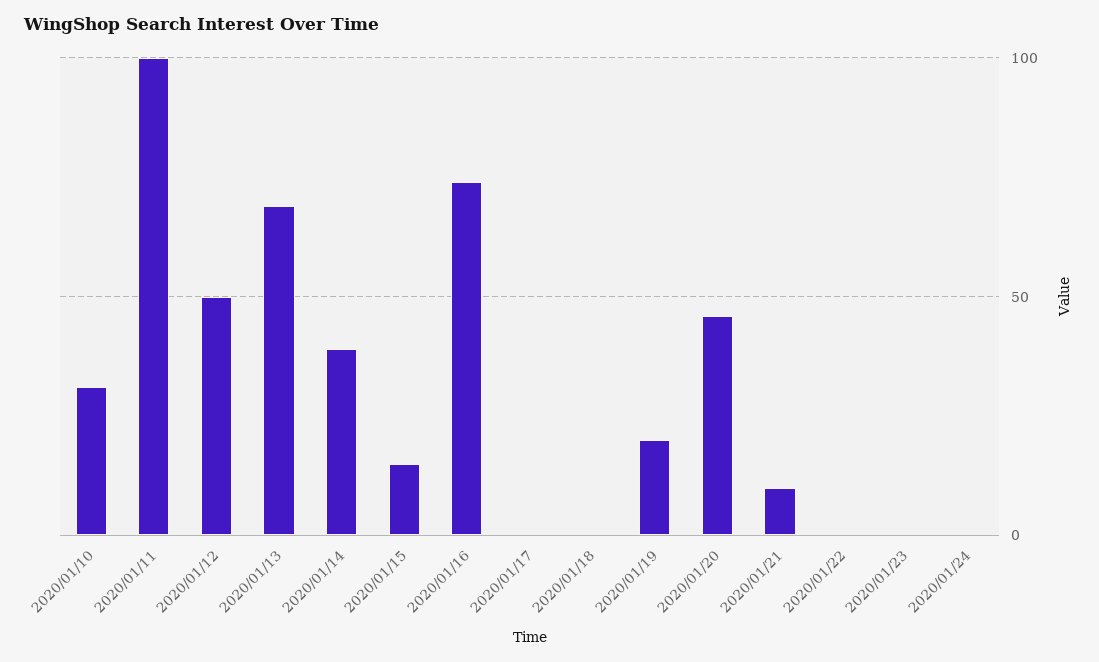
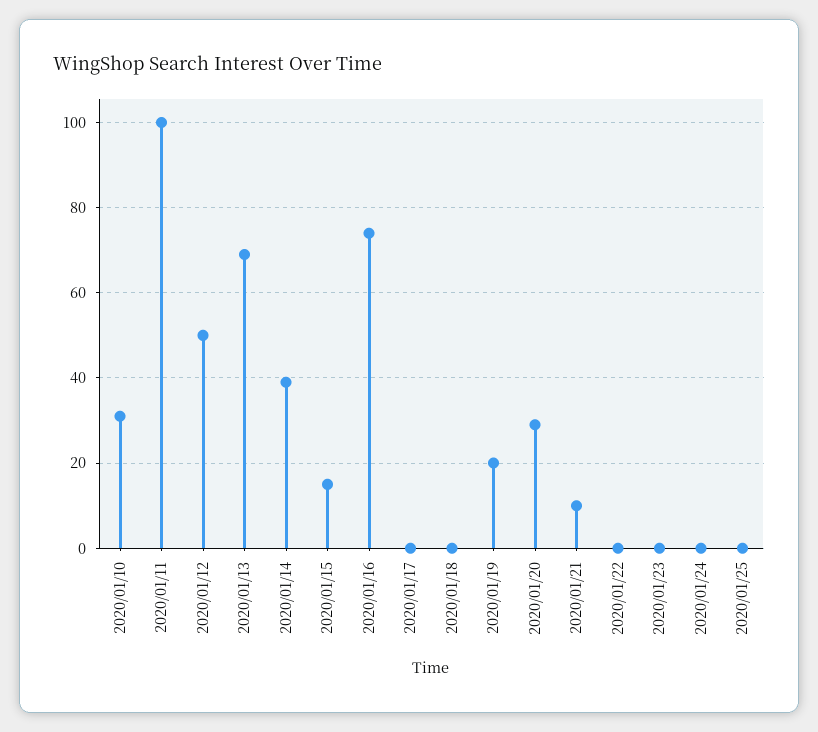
2020/01/20: 45 -> 30
2020/01/25: none -> 0

